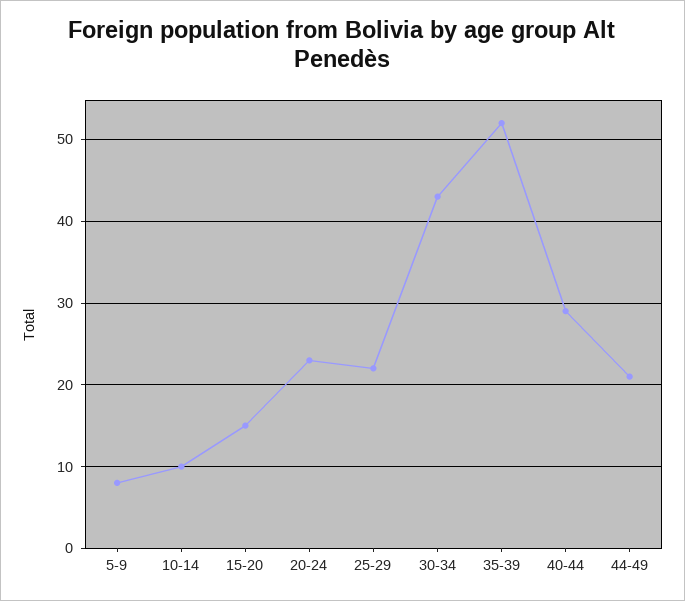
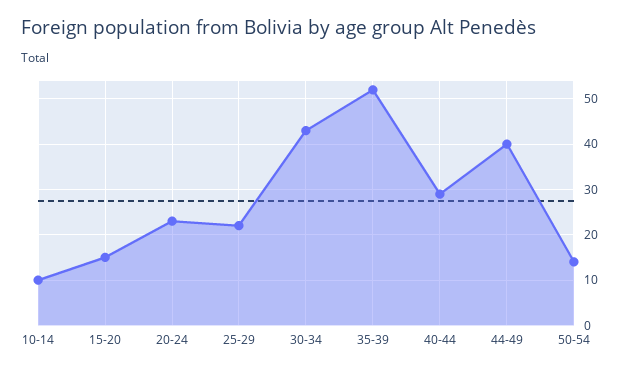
5-9: 8 -> none
44-49: 21 -> 40
50-54: none -> 15

